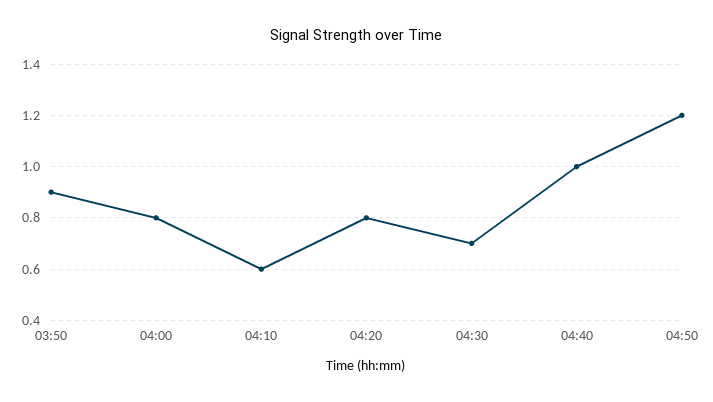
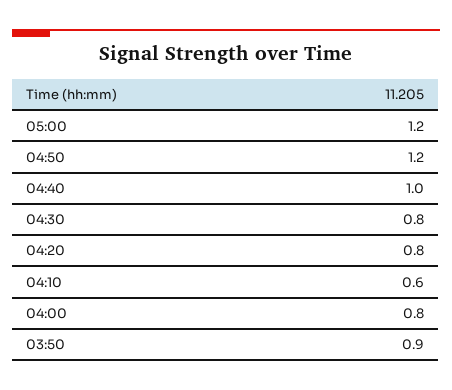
04:30: 0.7 -> 0.8
05:00: none -> 1.2

